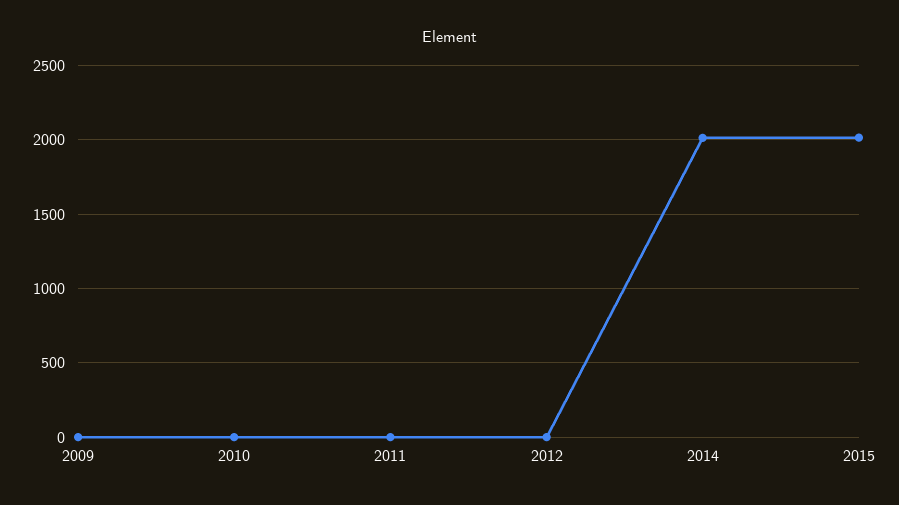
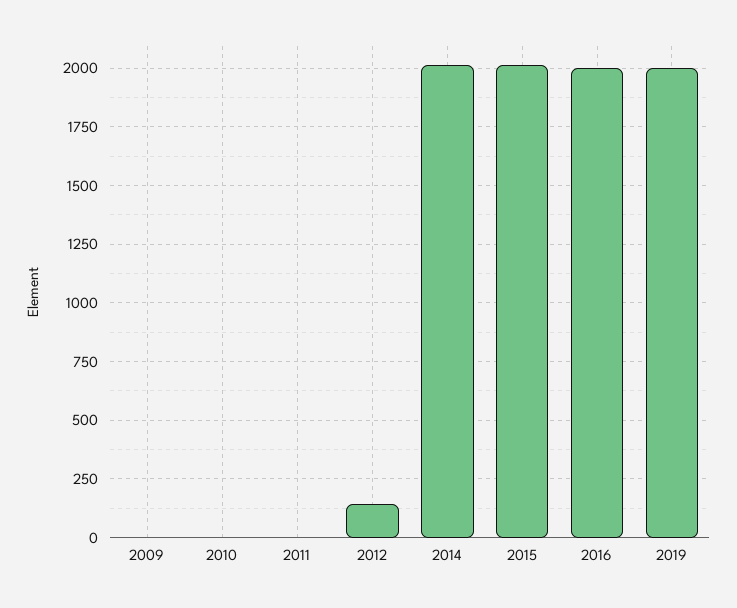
2012: 0 -> 150
2016: none -> 2000
2019: none -> 2000

